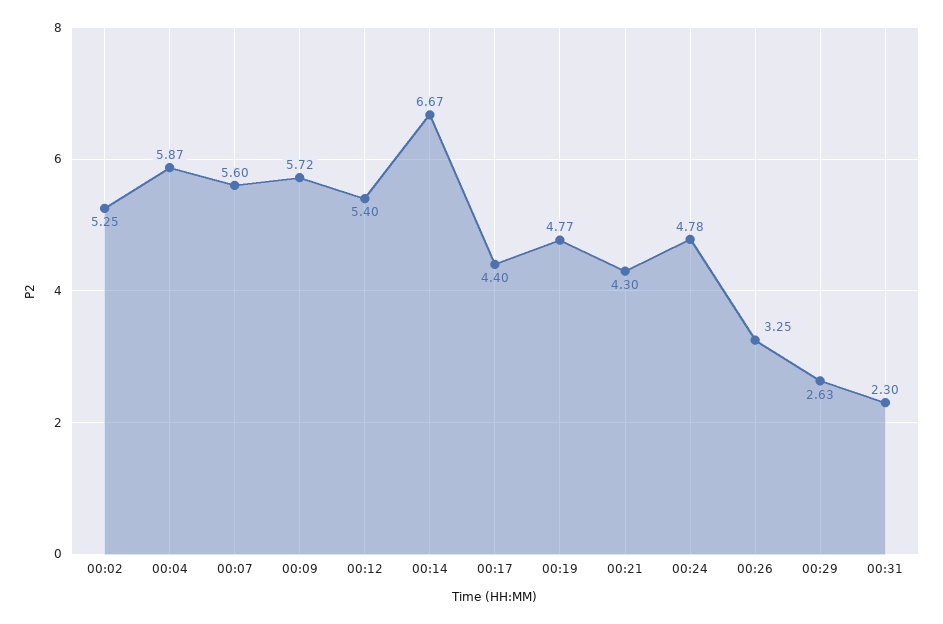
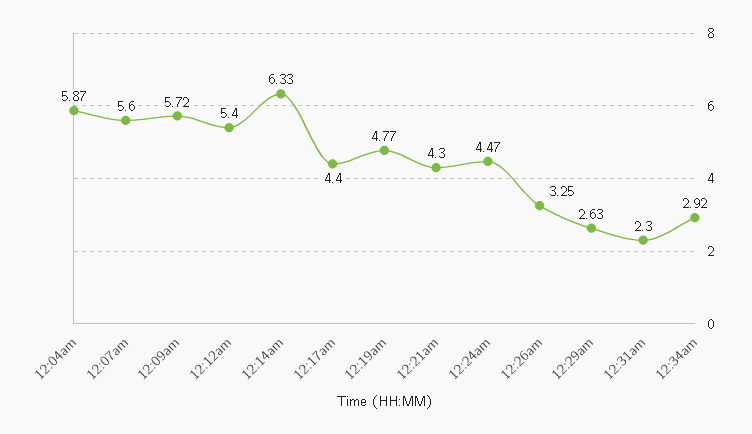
00:02: 5.25 -> none
00:14: 6.67 -> 6.33
00:24: 4.78 -> 4.47
12:34am: none -> 2.92

